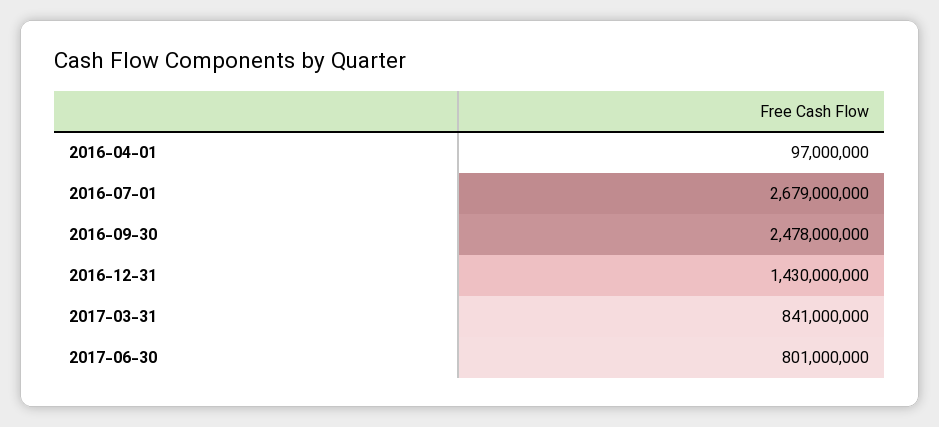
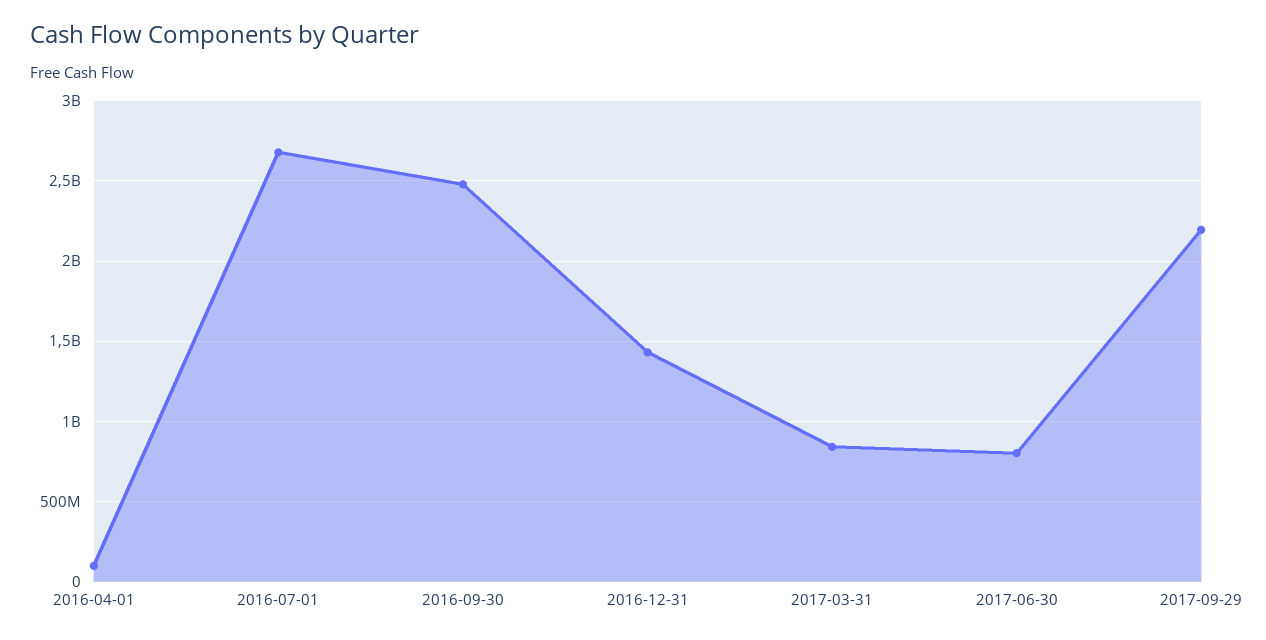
2017-09-29: none -> 2200000000

